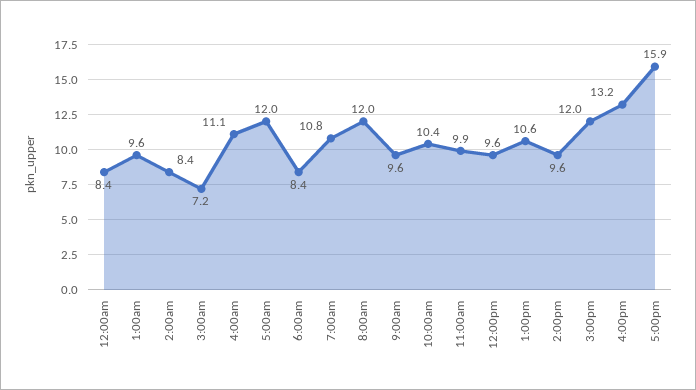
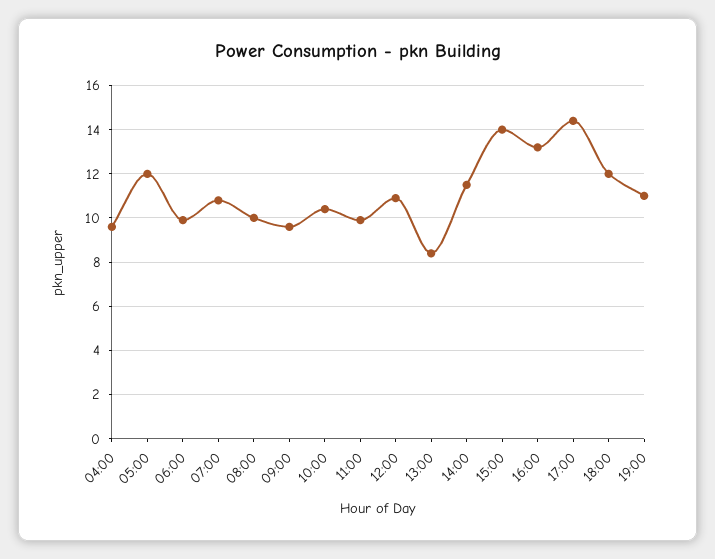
12:00am: 8.4 -> none
1:00am: 9.6 -> none
2:00am: 8.4 -> none
3:00am: 7.2 -> none
4:00am: 11.1 -> 9.5
6:00am: 8.4 -> 10
8:00am: 12 -> 10
12:00pm: 9.6 -> 11
1:00pm: 10.6 -> 8.5
2:00pm: 9.6 -> 11.5
3:00pm: 12 -> 14
5:00pm: 15.9 -> 14.5
18:00: none -> 12
19:00: none -> 11

